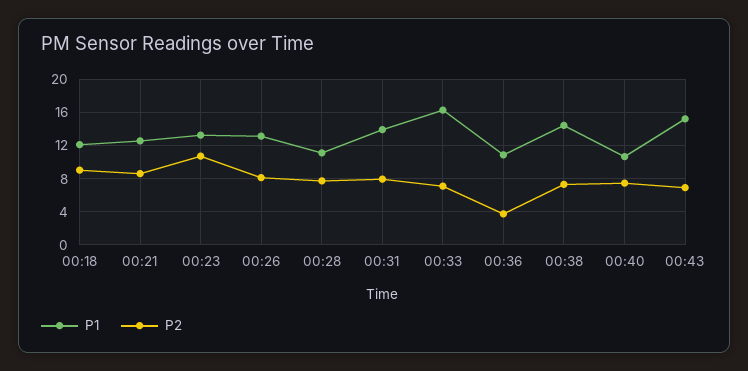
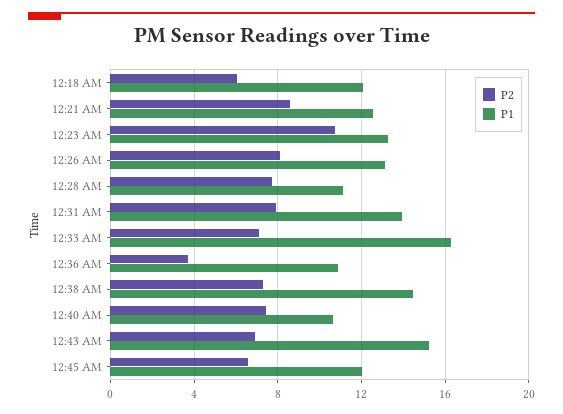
P2, 00:18: 9 -> 6
P2, 12:45 AM: none -> 6.5
P1, 12:45 AM: none -> 12

